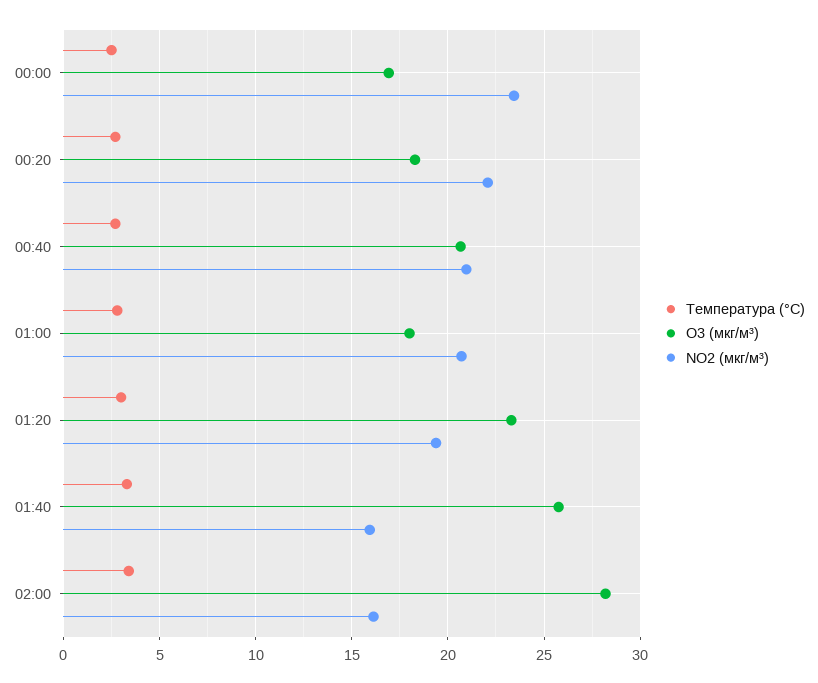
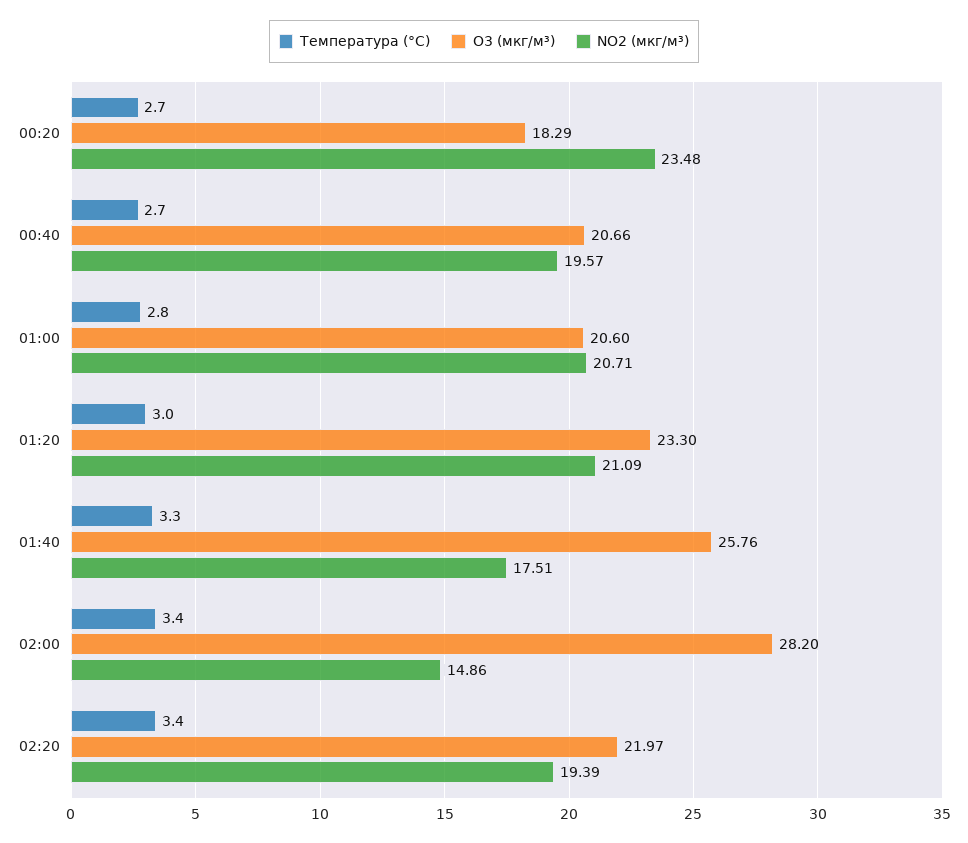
Температура (°C), 00:00: 2.5 -> none
O3 (мкг/м³), 00:00: 17 -> none
NO2 (мкг/м³), 00:00: 23.5 -> none
NO2 (мкг/м³), 00:20: 22 -> 23.48
NO2 (мкг/м³), 00:40: 21 -> 19.57
O3 (мкг/м³), 01:00: 18 -> 20.6
NO2 (мкг/м³), 01:20: 19.5 -> 21.09
NO2 (мкг/м³), 01:40: 16 -> 17.51
NO2 (мкг/м³), 02:00: 16 -> 14.86
Температура (°C), 02:20: none -> 3.4
O3 (мкг/м³), 02:20: none -> 21.97
NO2 (мкг/м³), 02:20: none -> 19.39

